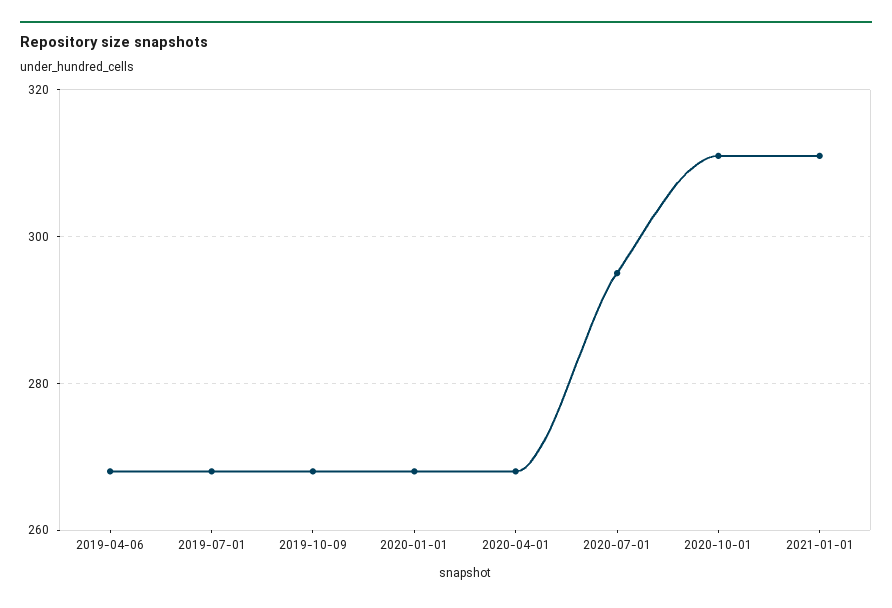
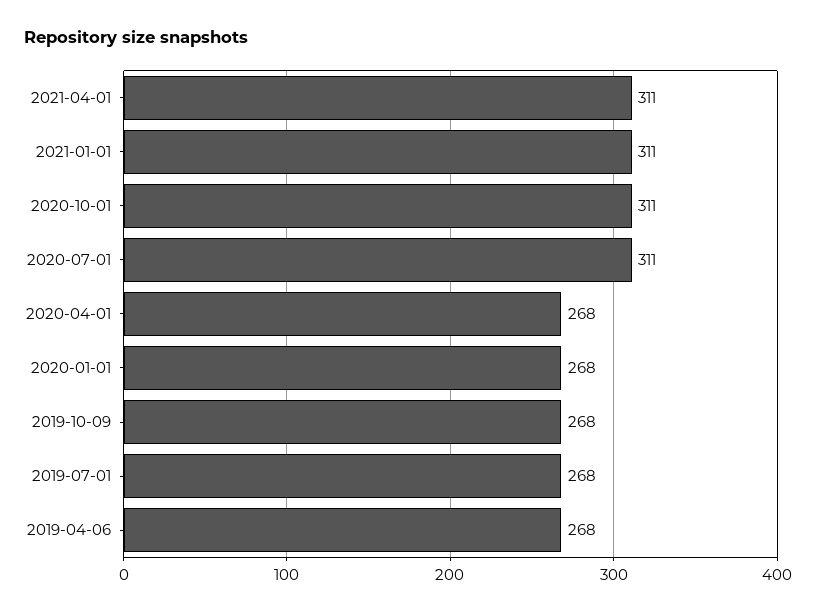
2020-07-01: 295 -> 311
2021-04-01: none -> 311

